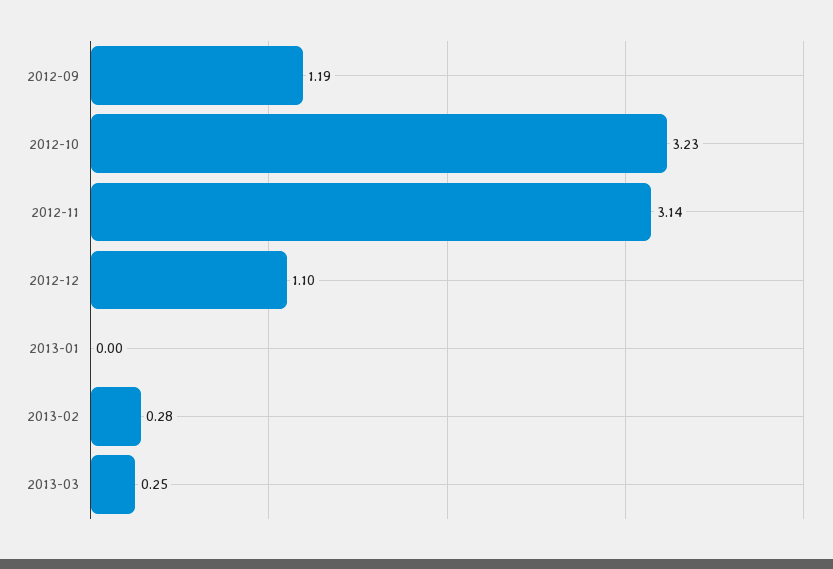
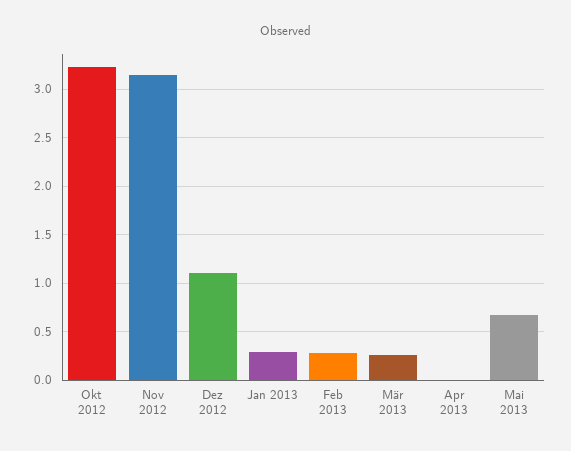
2012-09: 1.19 -> none
2013-01: 0 -> 0.3
Apr 2013: none -> 0
Mai 2013: none -> 0.7

